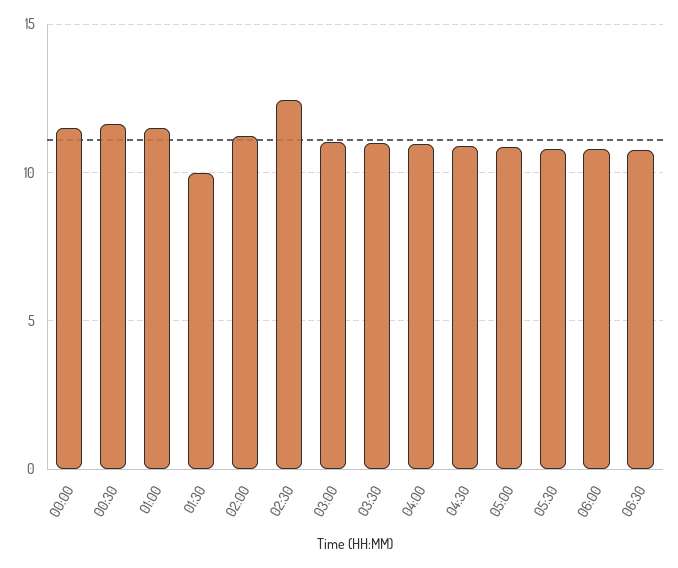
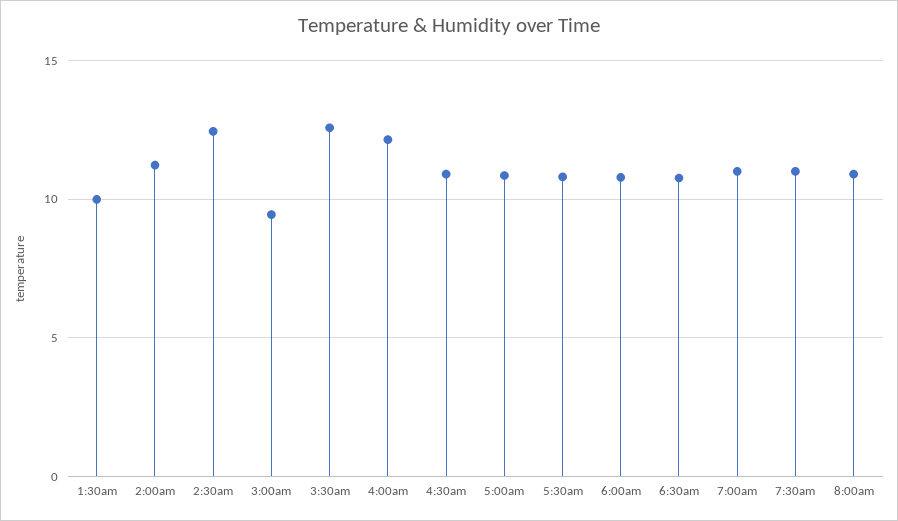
00:00: 11.5 -> none
00:30: 11.5 -> none
01:00: 11.5 -> none
03:00: 11 -> 9.5
03:30: 11 -> 12.5
04:00: 11 -> 12
7:00am: none -> 11
7:30am: none -> 11
8:00am: none -> 11

